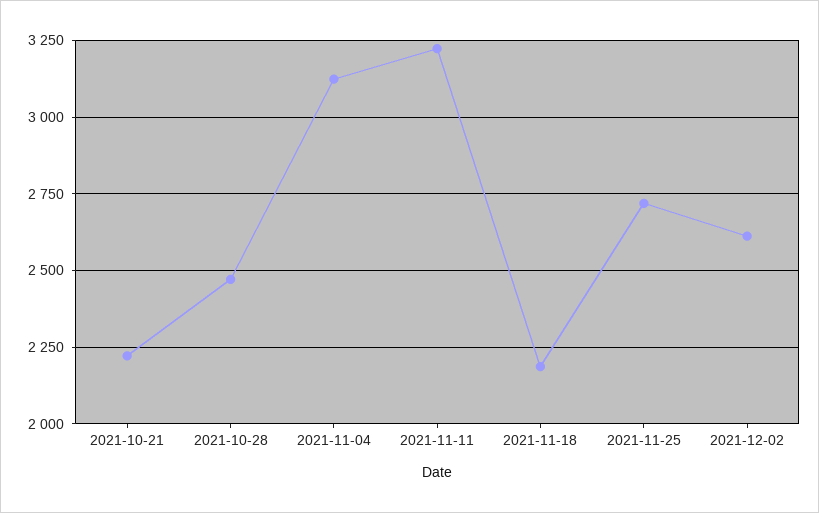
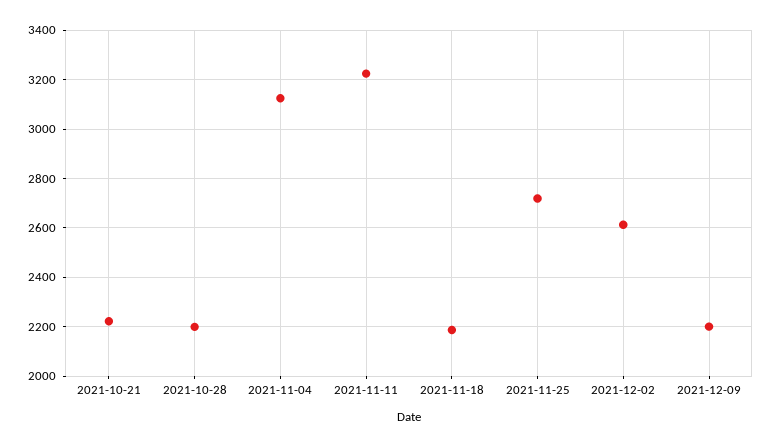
2021-10-28: 2475 -> 2200
2021-12-09: none -> 2200

